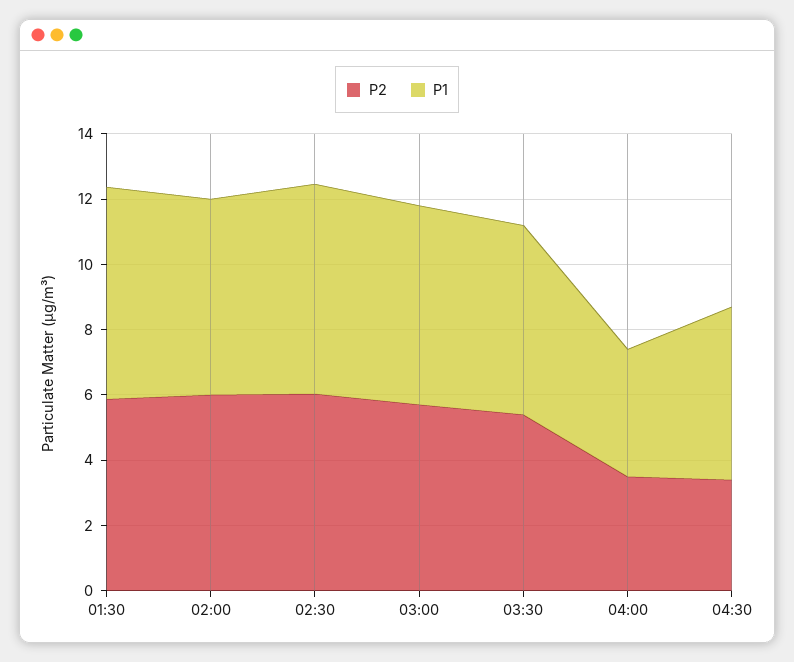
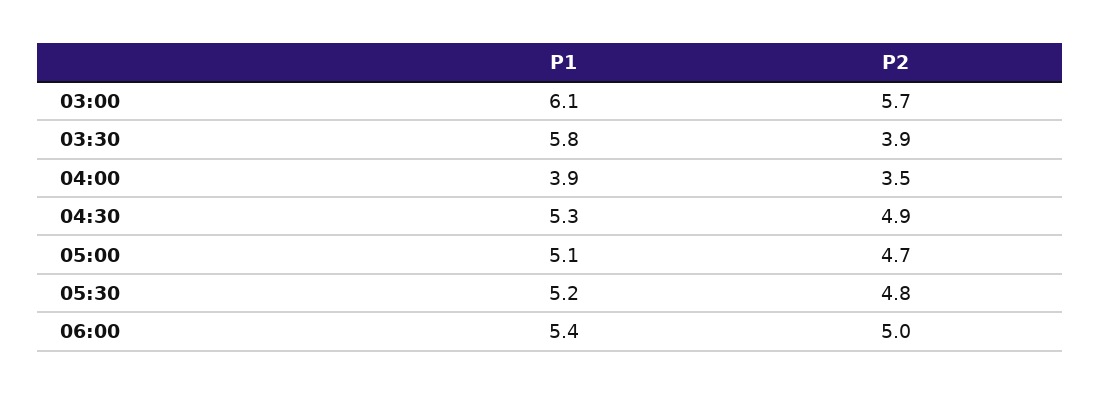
P2, 01:30: 6 -> none
P1, 01:30: 6.5 -> none
P2, 02:00: 6 -> none
P1, 02:00: 6 -> none
P2, 02:30: 6 -> none
P1, 02:30: 6.5 -> none
P2, 03:30: 5.5 -> 3.9
P2, 04:30: 3.5 -> 4.9
P1, 05:00: none -> 5.1
P2, 05:00: none -> 4.7
P1, 05:30: none -> 5.2
P2, 05:30: none -> 4.8
P1, 06:00: none -> 5.4
P2, 06:00: none -> 5

